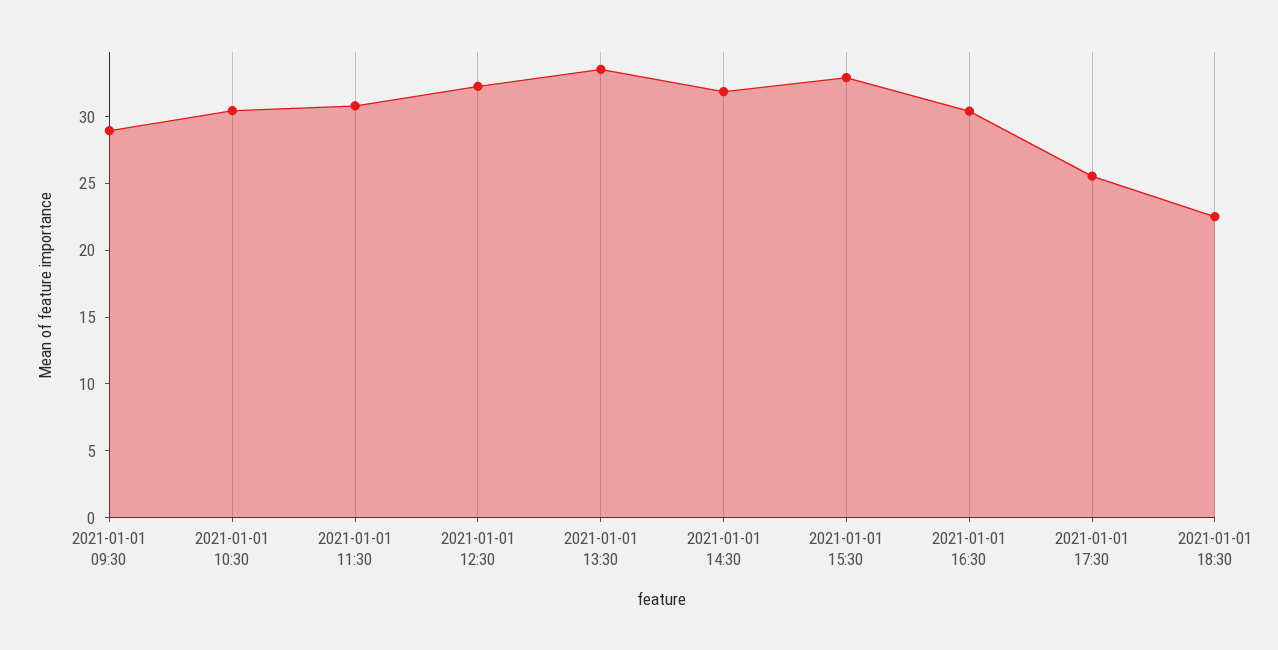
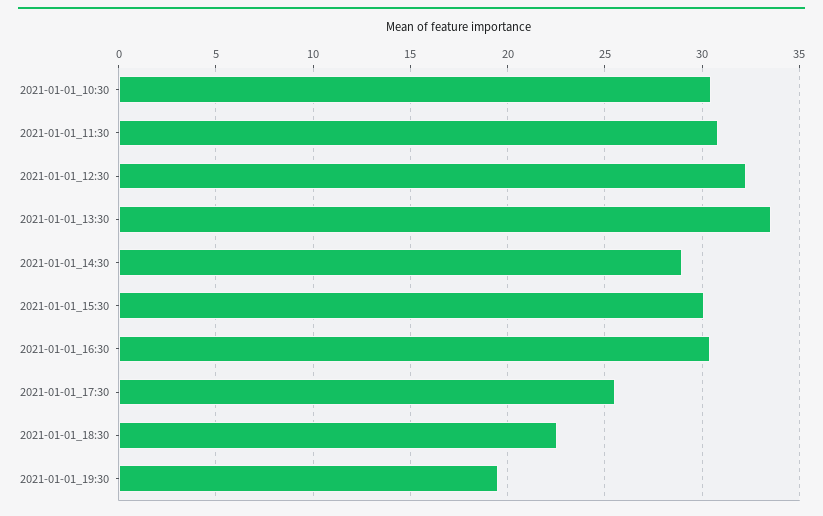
2021-01-01 09:30: 29 -> none
2021-01-01 14:30: 32 -> 29
2021-01-01 15:30: 33 -> 30
2021-01-01_19:30: none -> 19.5

